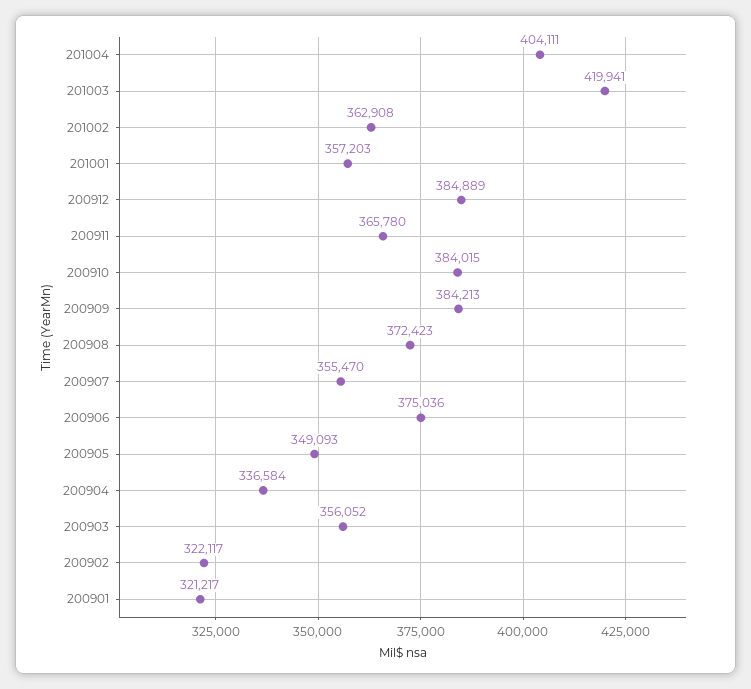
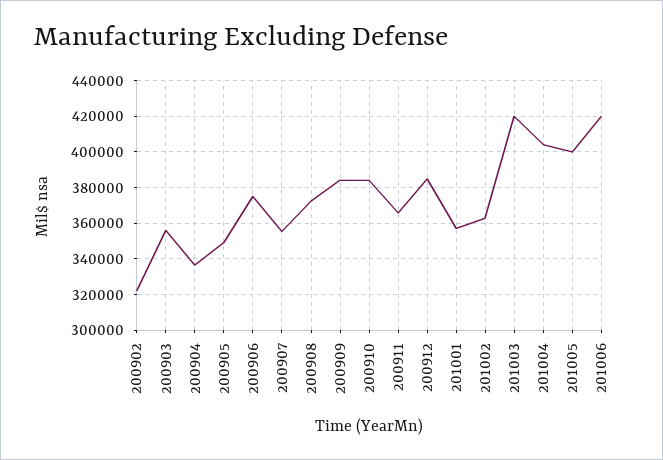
200901: 321217 -> none
201005: none -> 400000
201006: none -> 420000

